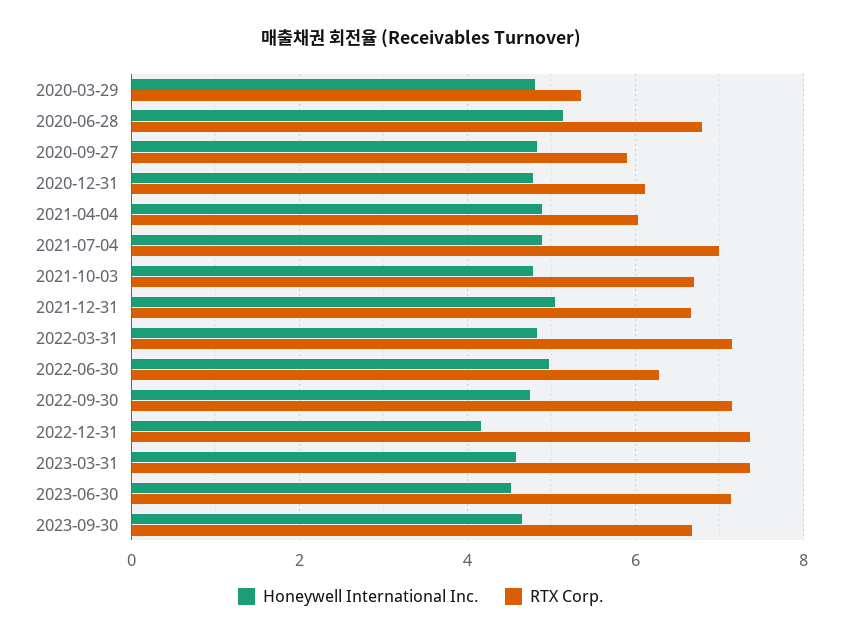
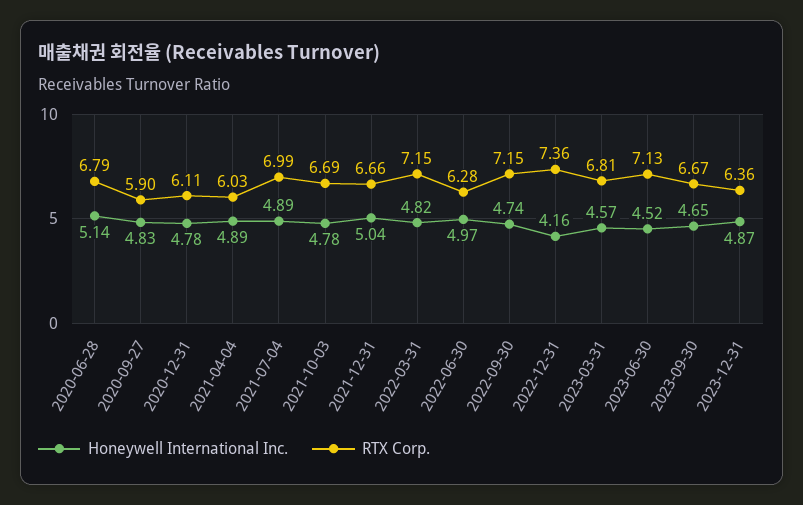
Honeywell International Inc., 2020-03-29: 4.8 -> none
RTX Corp., 2020-03-29: 5.4 -> none
RTX Corp., 2023-03-31: 7.4 -> 6.81
Honeywell International Inc., 2023-12-31: none -> 4.87
RTX Corp., 2023-12-31: none -> 6.36

